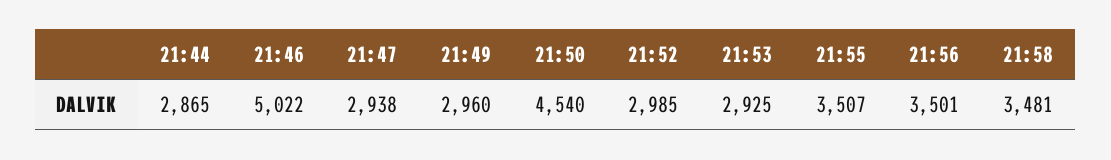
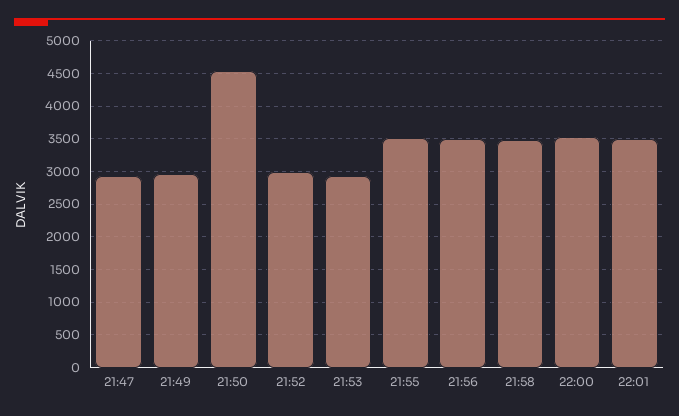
21:44: 2865 -> none
21:46: 5022 -> none
22:00: none -> 3500
22:01: none -> 3500

